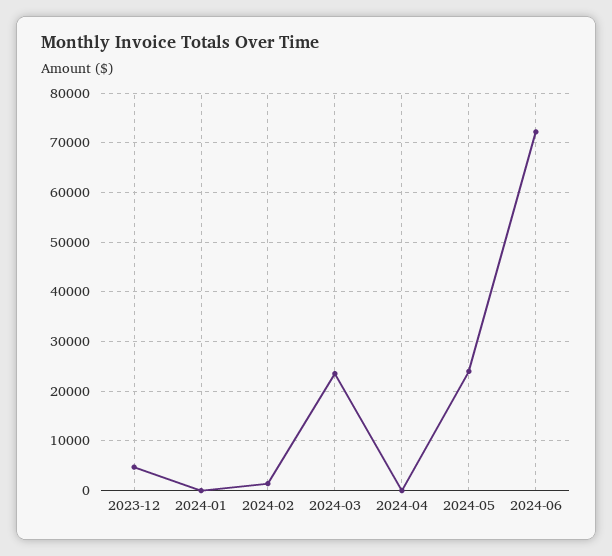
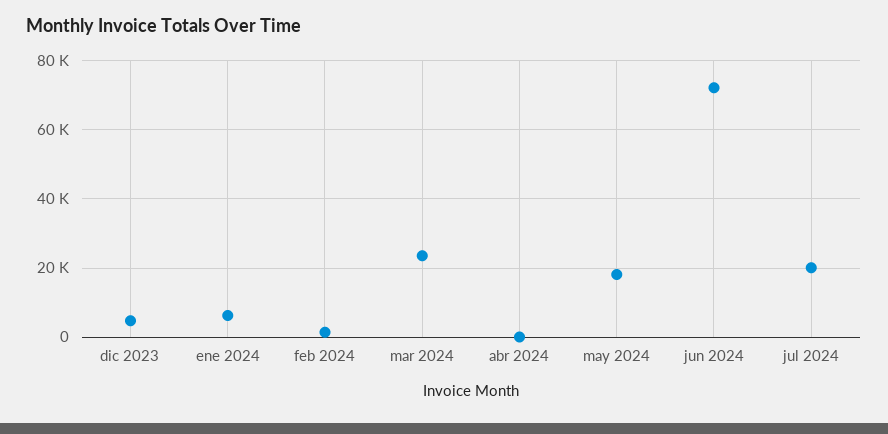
2024-01: 0 -> 6000
2024-05: 24000 -> 18000
jul 2024: none -> 20000

